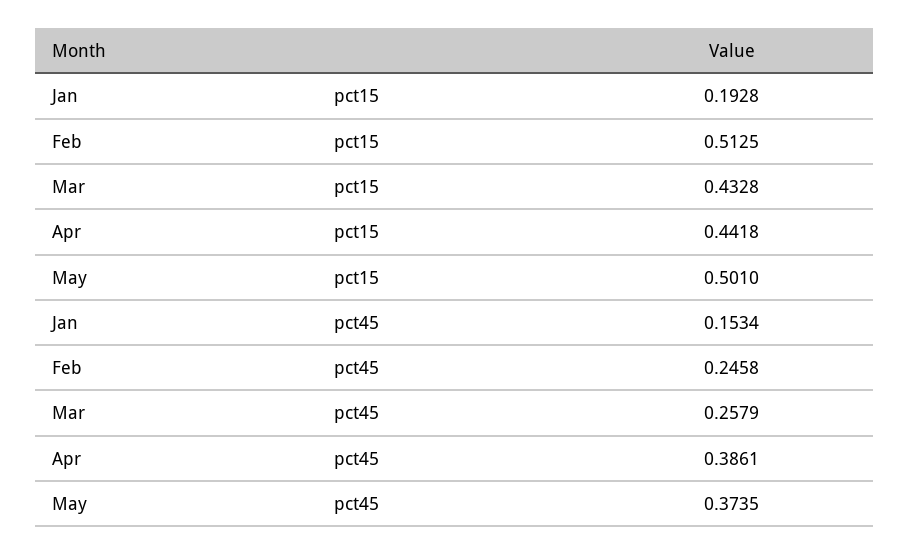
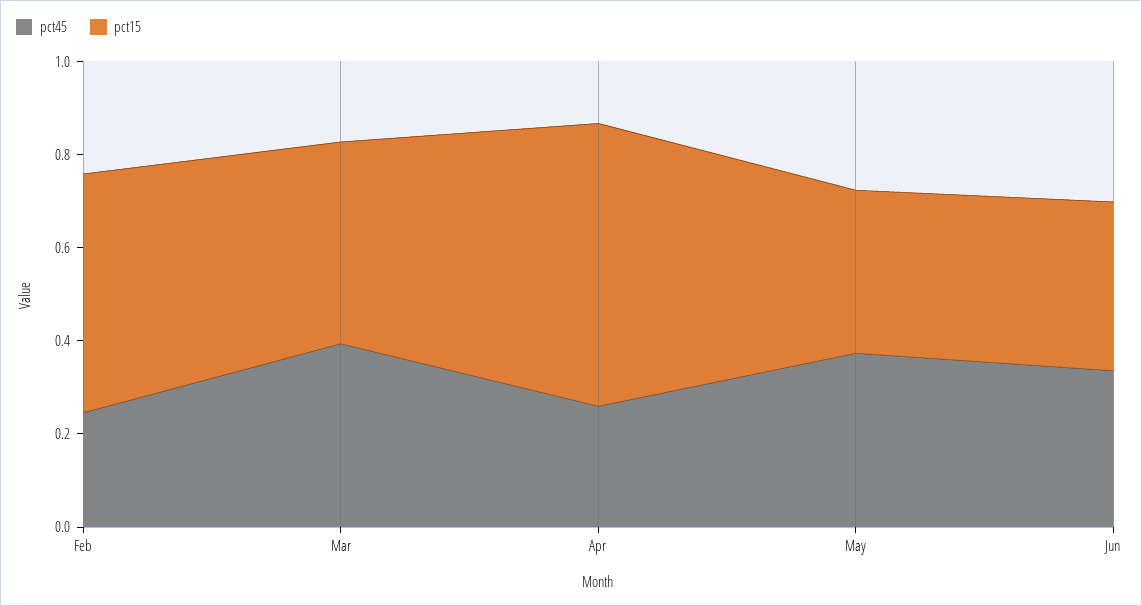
pct15, Jan: 0.1928 -> none
pct15, Apr: 0.4418 -> 0.6
pct15, May: 0.501 -> 0.35
pct45, Jan: 0.1534 -> none
pct45, Mar: 0.2579 -> 0.4
pct45, Apr: 0.3861 -> 0.25
pct45, Jun: none -> 0.35
pct15, Jun: none -> 0.35

